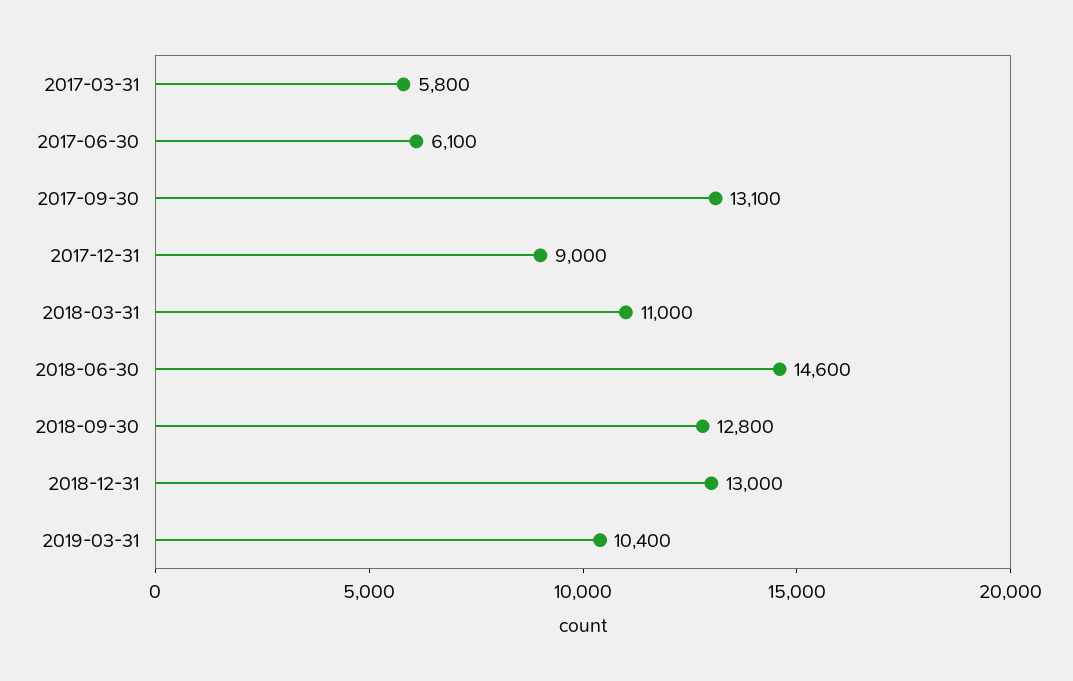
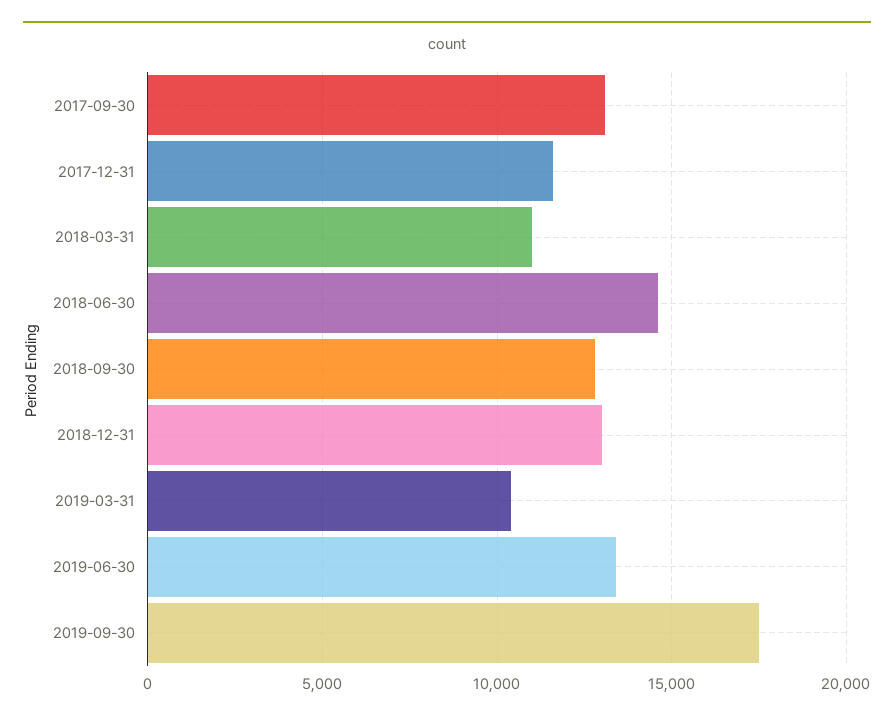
2017-03-31: 5800 -> none
2017-06-30: 6100 -> none
2017-12-31: 9000 -> 11500
2019-06-30: none -> 13500
2019-09-30: none -> 17500

